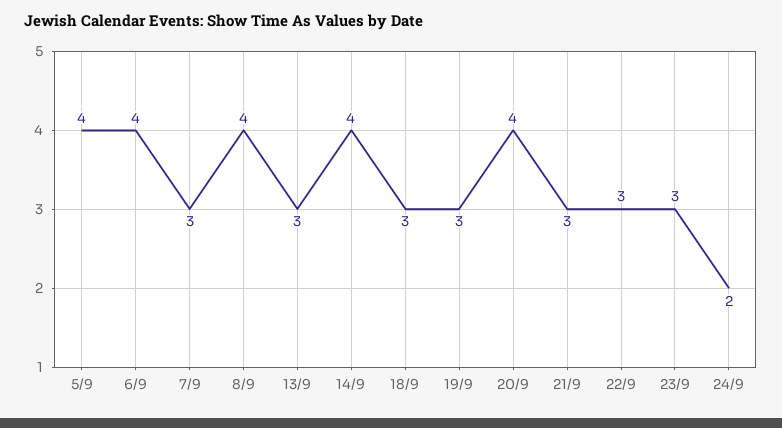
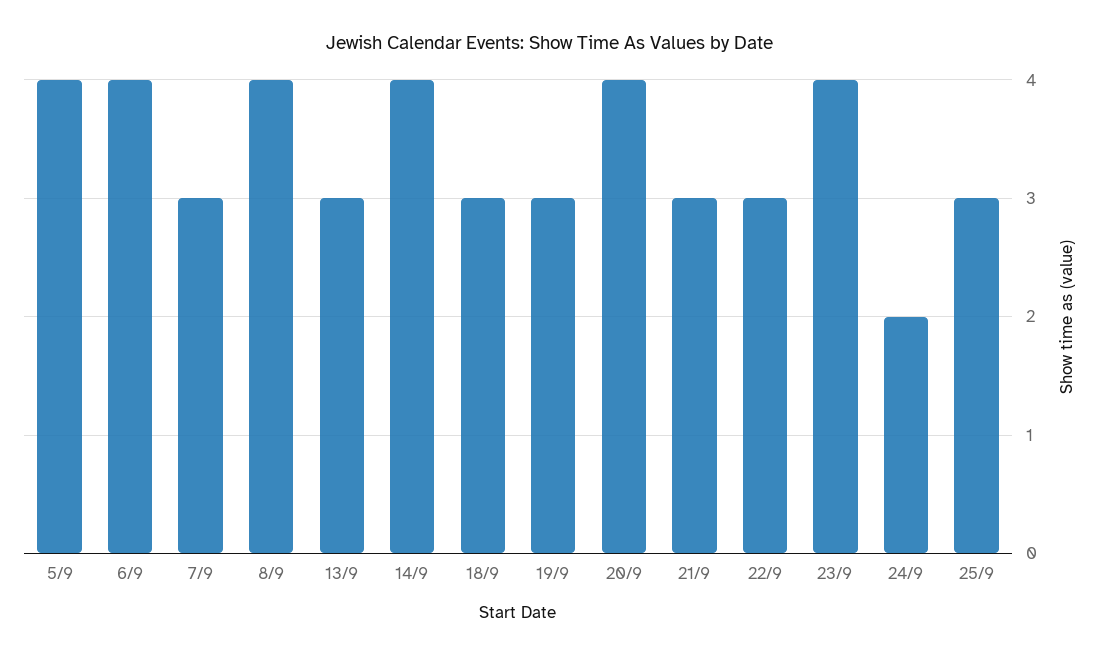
23/9: 3 -> 4
25/9: none -> 3

